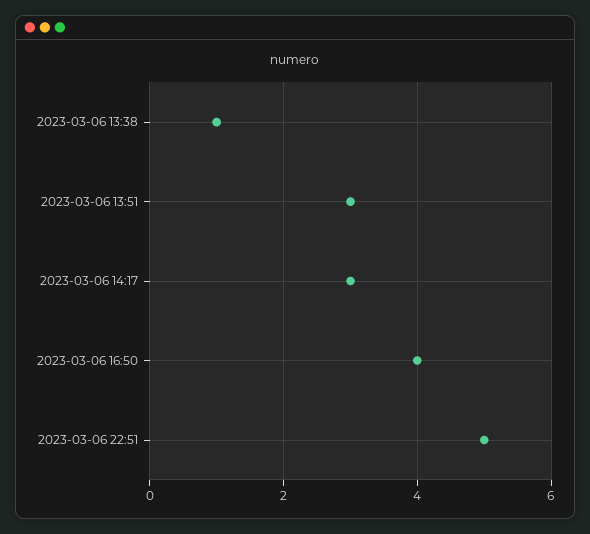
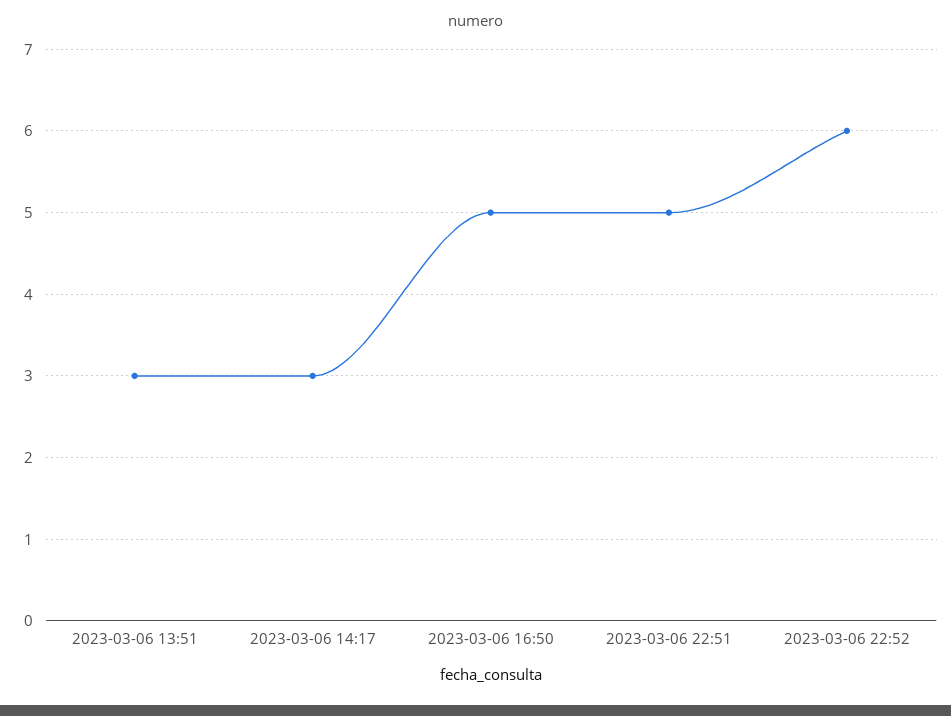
2023-03-06 13:38: 1 -> none
2023-03-06 16:50: 4 -> 5
2023-03-06 22:52: none -> 6

